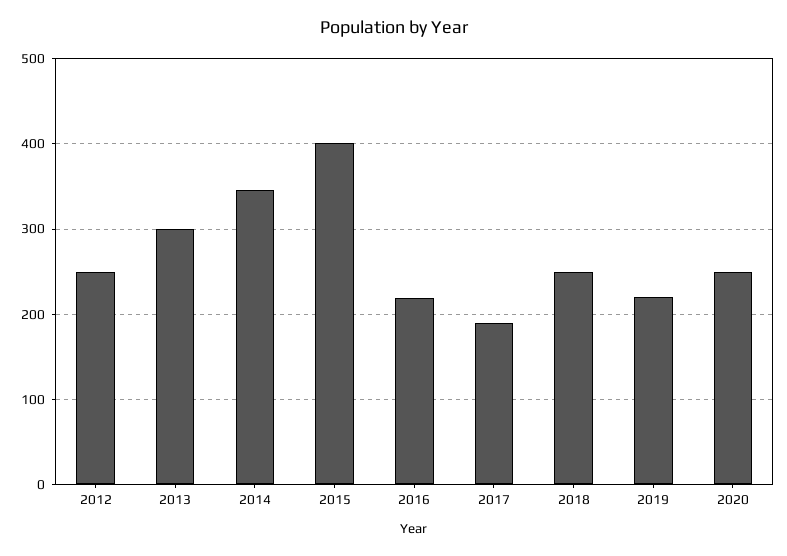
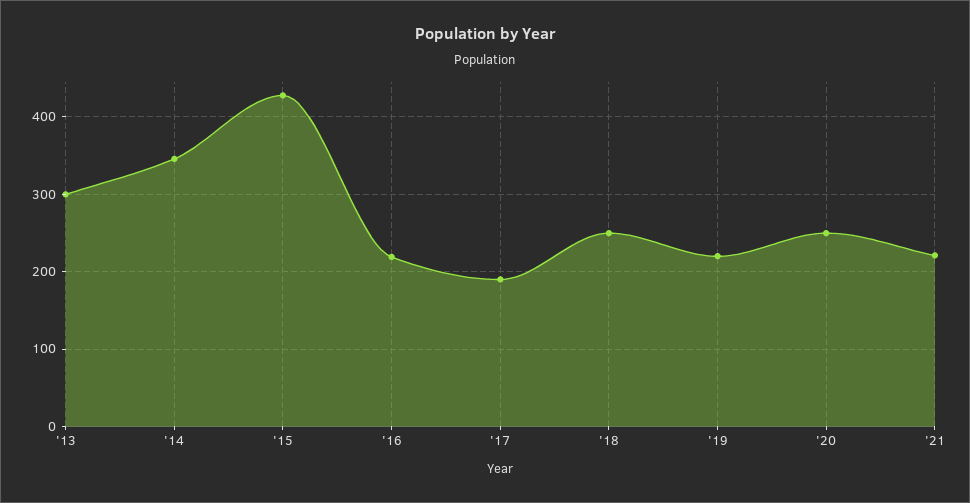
2012: 250 -> none
2015: 400 -> 430
'21: none -> 220

